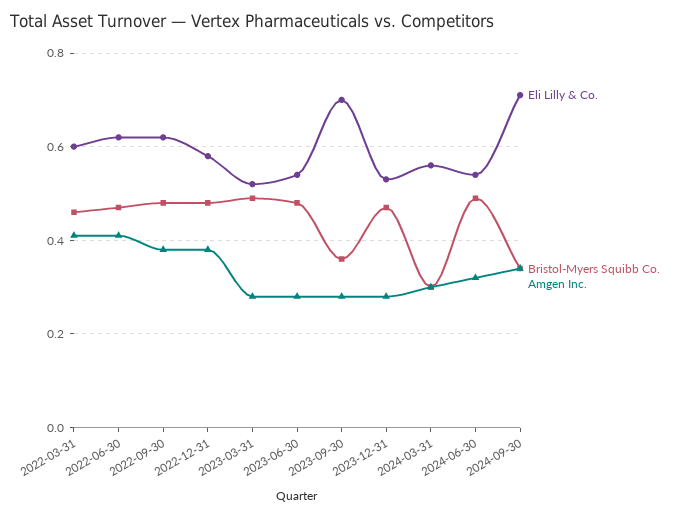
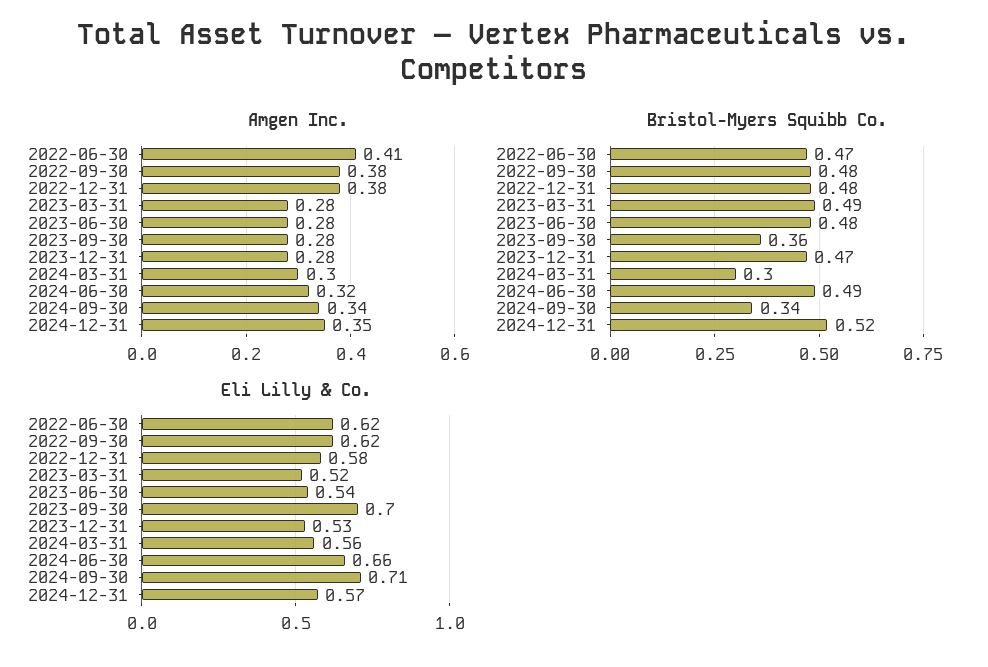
Eli Lilly & Co., 2022-03-31: 0.6 -> none
Bristol-Myers Squibb Co., 2022-03-31: 0.45 -> none
Amgen Inc., 2022-03-31: 0.4 -> none
Eli Lilly & Co., 2024-06-30: 0.55 -> 0.66
Amgen Inc., 2024-12-31: none -> 0.35
Bristol-Myers Squibb Co., 2024-12-31: none -> 0.52
Eli Lilly & Co., 2024-12-31: none -> 0.57

